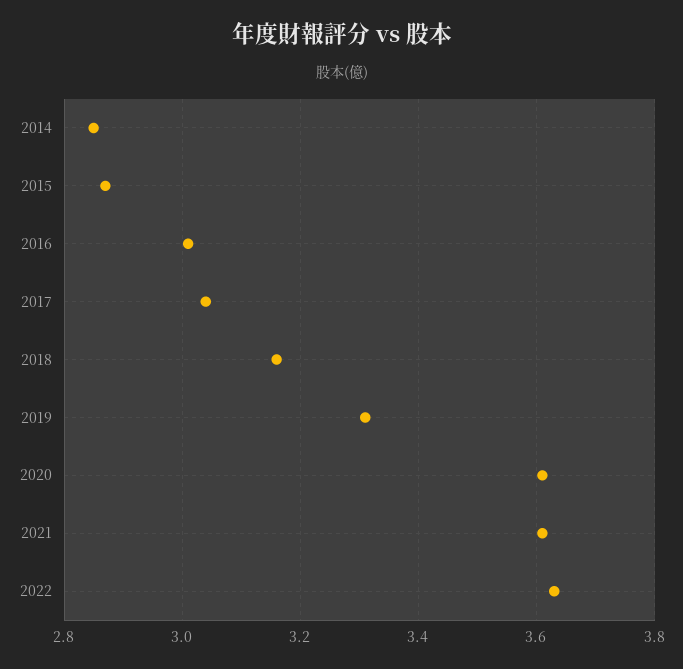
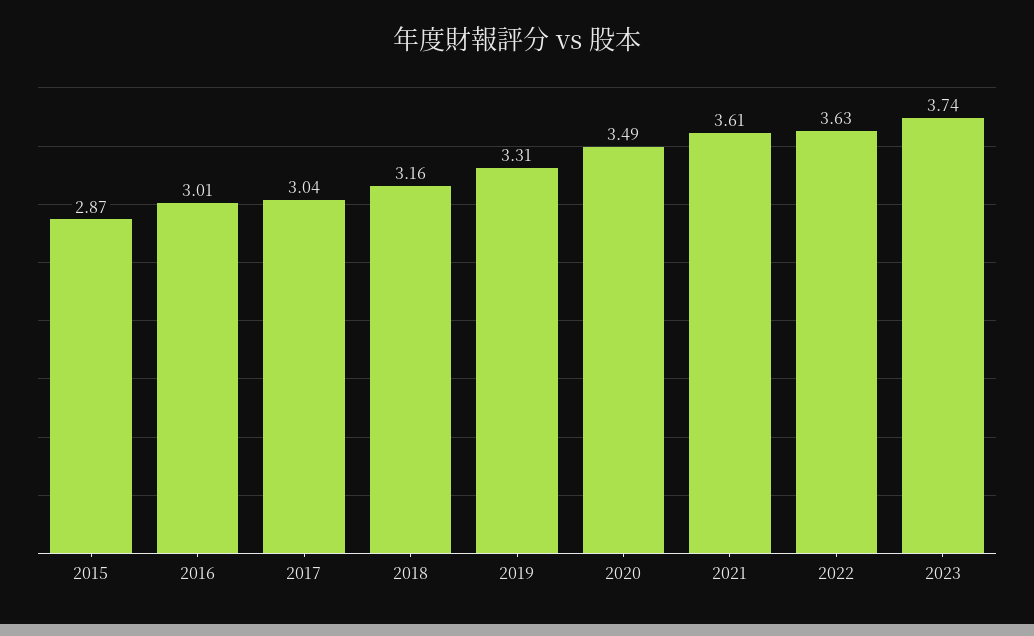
2014: 2.85 -> none
2020: 3.6 -> 3.49
2023: none -> 3.74

